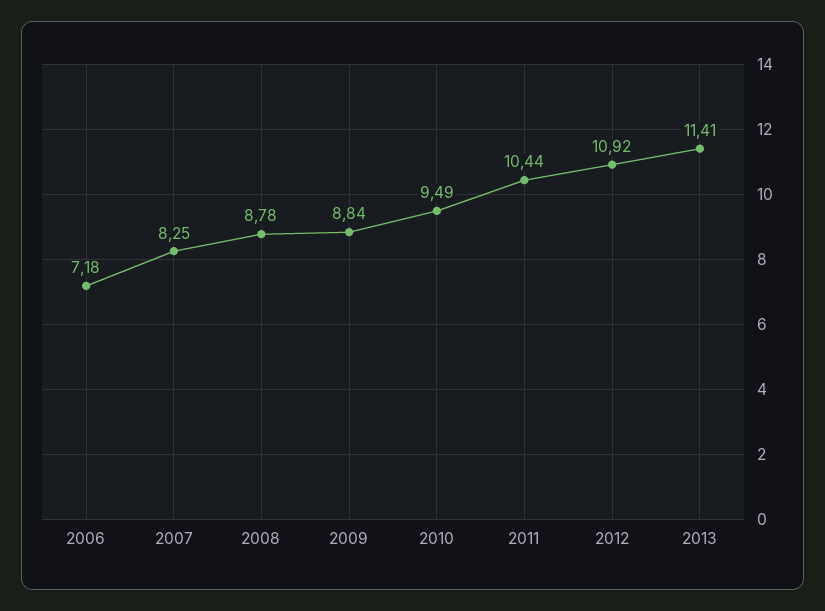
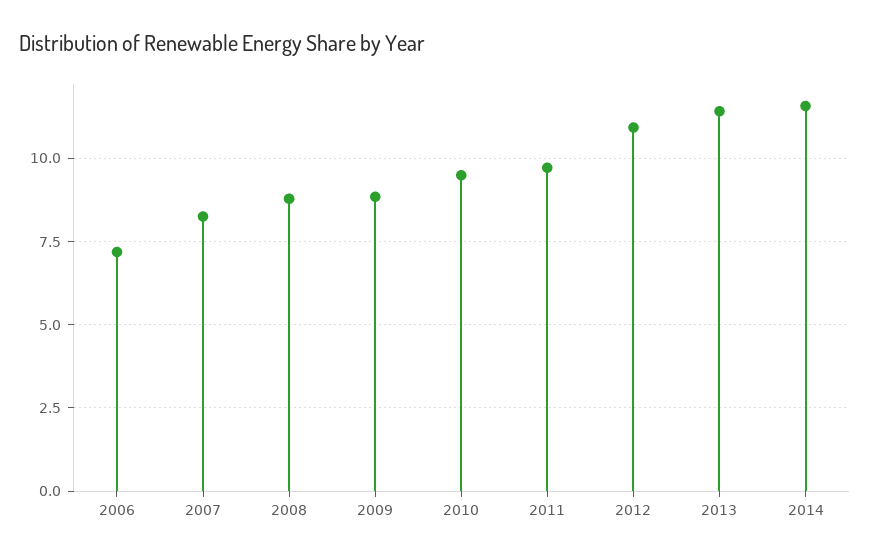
2011: 10.44 -> 9.75
2014: none -> 11.5

